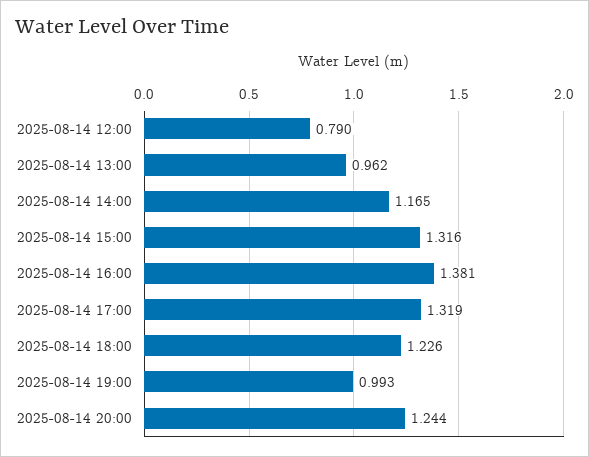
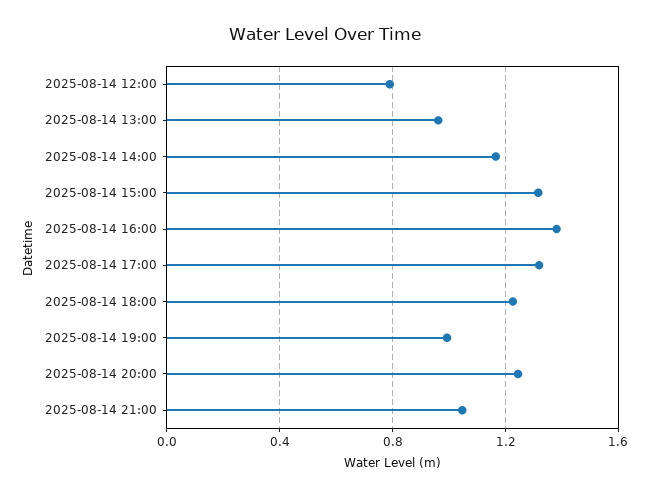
2025-08-14 21:00: none -> 1.05

